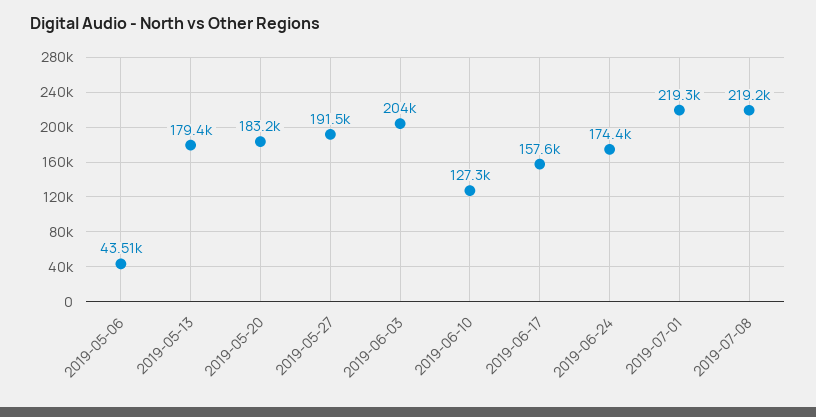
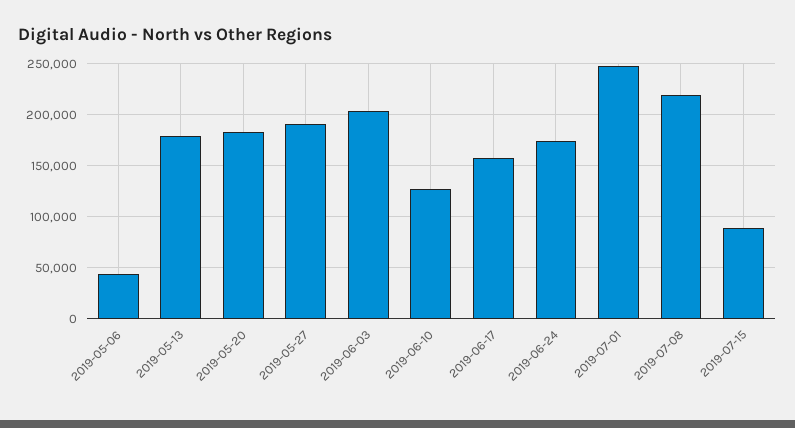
2019-07-01: 219300 -> 250000
2019-07-15: none -> 90000

